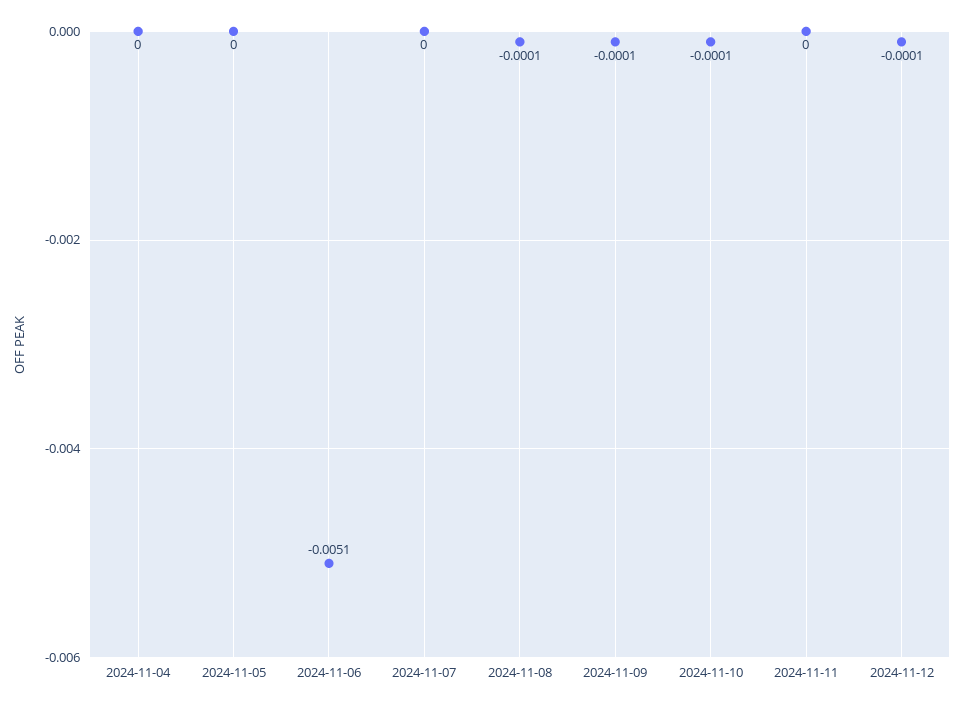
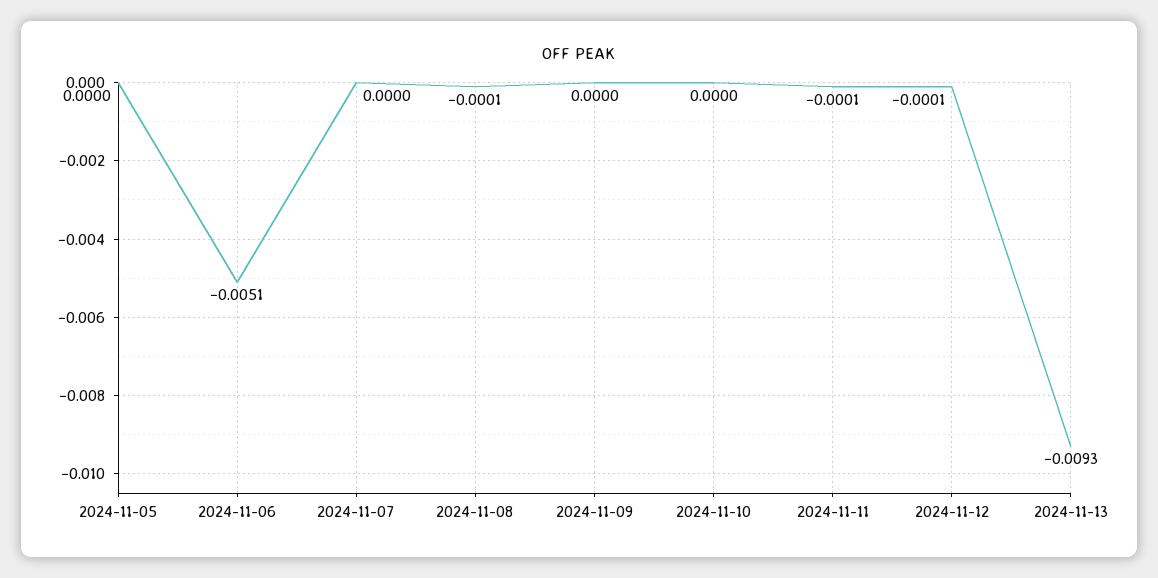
2024-11-04: 0 -> none
2024-11-09: -0.0001 -> 0
2024-11-10: -0.0001 -> 0
2024-11-11: 0 -> -0.0001
2024-11-13: none -> -0.0093

